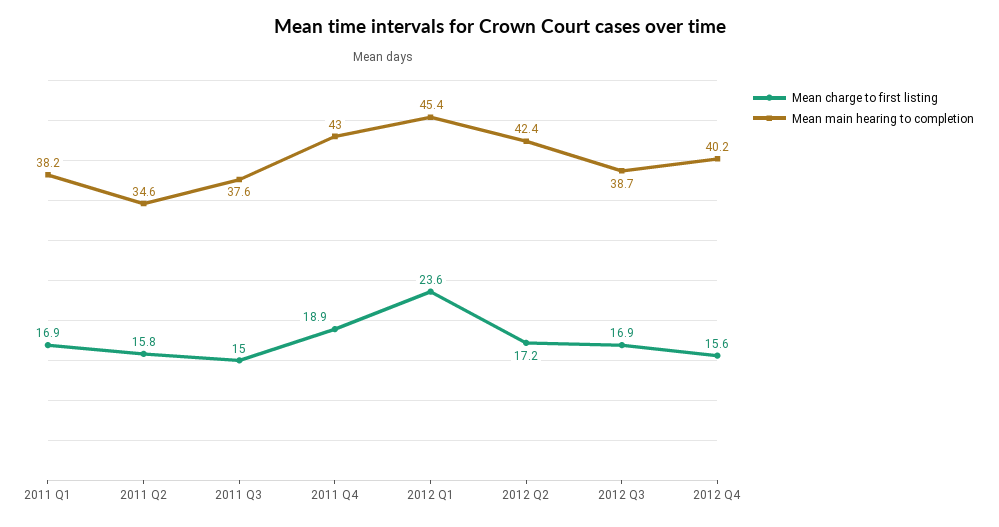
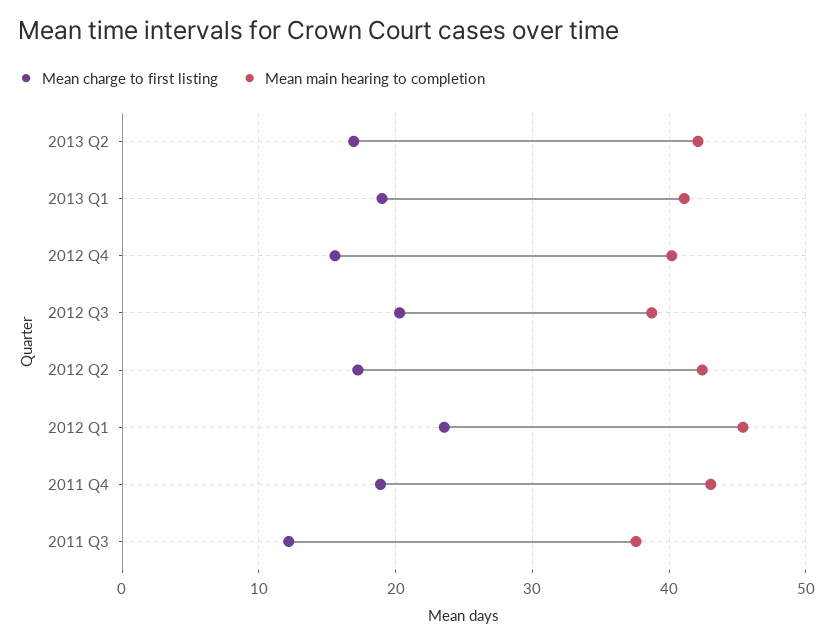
Mean charge to first listing, 2011 Q1: 16.9 -> none
Mean main hearing to completion, 2011 Q1: 38.2 -> none
Mean charge to first listing, 2011 Q2: 15.8 -> none
Mean main hearing to completion, 2011 Q2: 34.6 -> none
Mean charge to first listing, 2011 Q3: 15 -> 12
Mean charge to first listing, 2012 Q3: 16.9 -> 20
Mean charge to first listing, 2013 Q2: none -> 17
Mean main hearing to completion, 2013 Q2: none -> 42
Mean charge to first listing, 2013 Q1: none -> 19
Mean main hearing to completion, 2013 Q1: none -> 41

